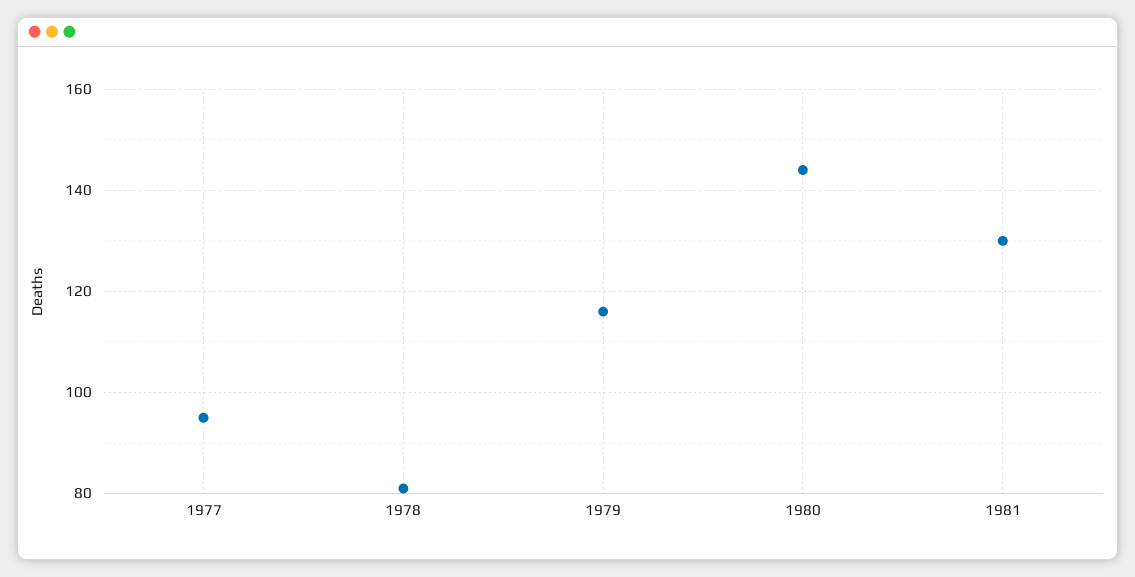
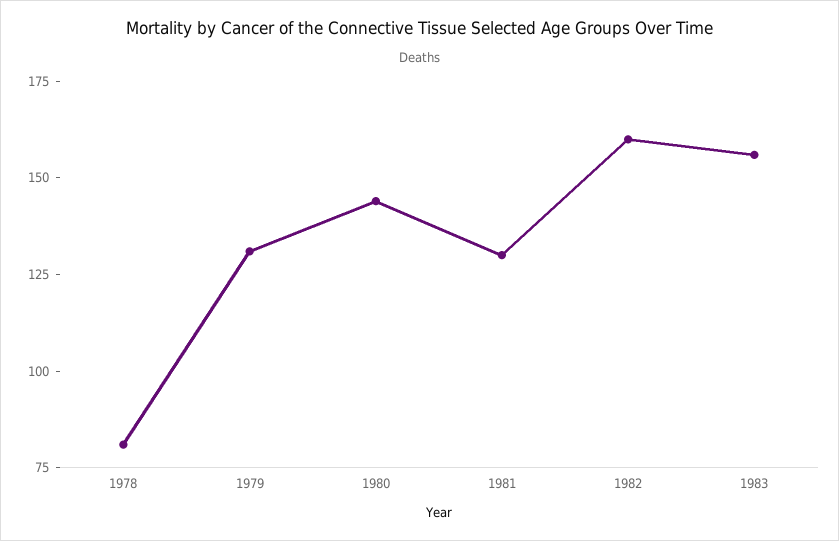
1977: 95 -> none
1979: 115 -> 130
1982: none -> 160
1983: none -> 155

